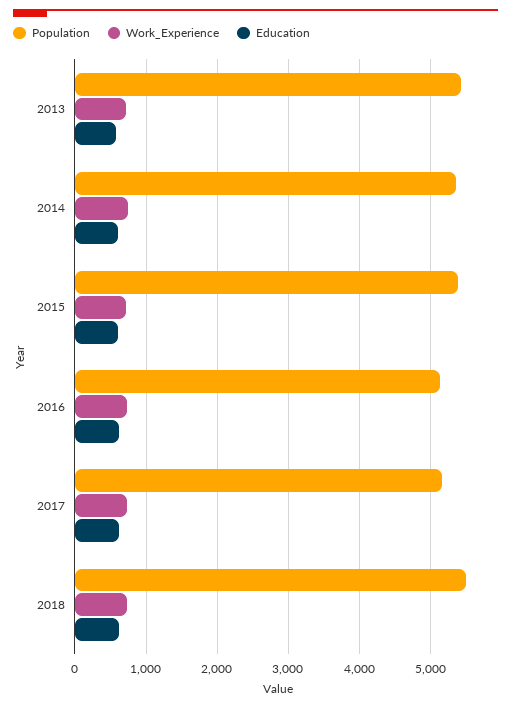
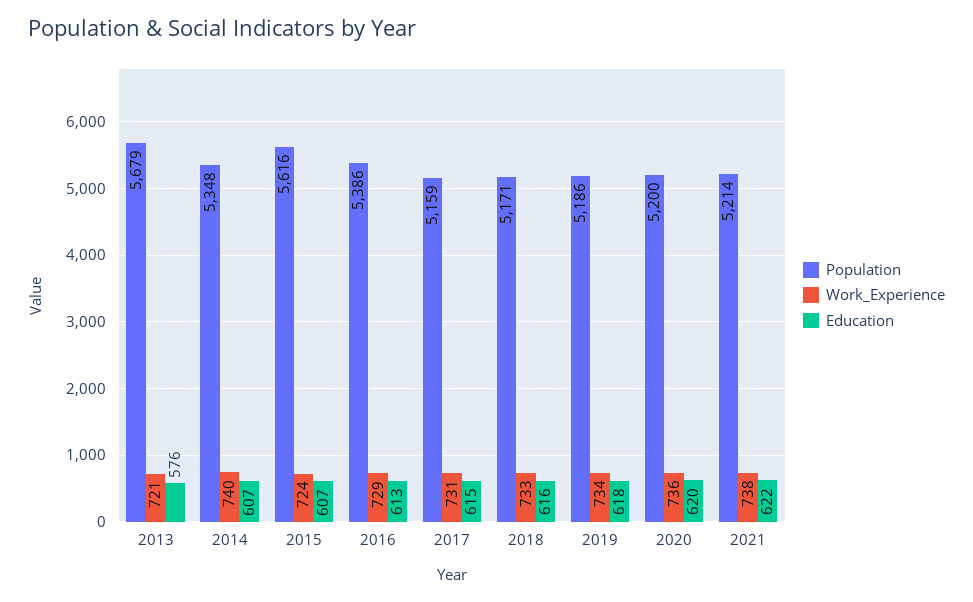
Population, 2013: 5400 -> 5679
Population, 2015: 5400 -> 5616
Population, 2016: 5100 -> 5386
Population, 2018: 5500 -> 5171
Population, 2019: none -> 5186
Work_Experience, 2019: none -> 734
Education, 2019: none -> 618
Population, 2020: none -> 5200
Work_Experience, 2020: none -> 736
Education, 2020: none -> 620
Population, 2021: none -> 5214
Work_Experience, 2021: none -> 738
Education, 2021: none -> 622

